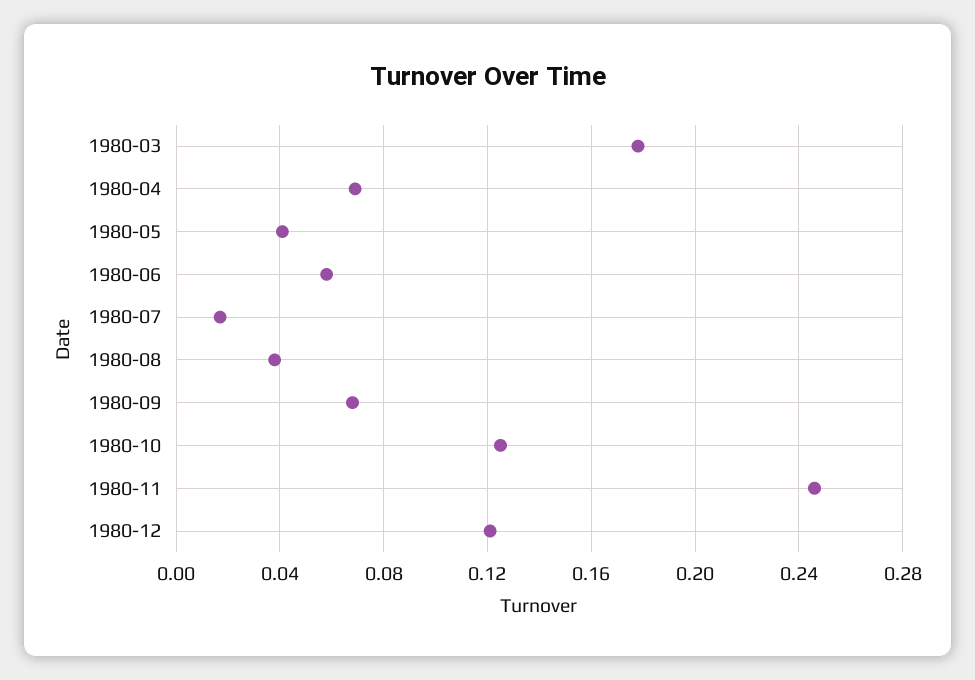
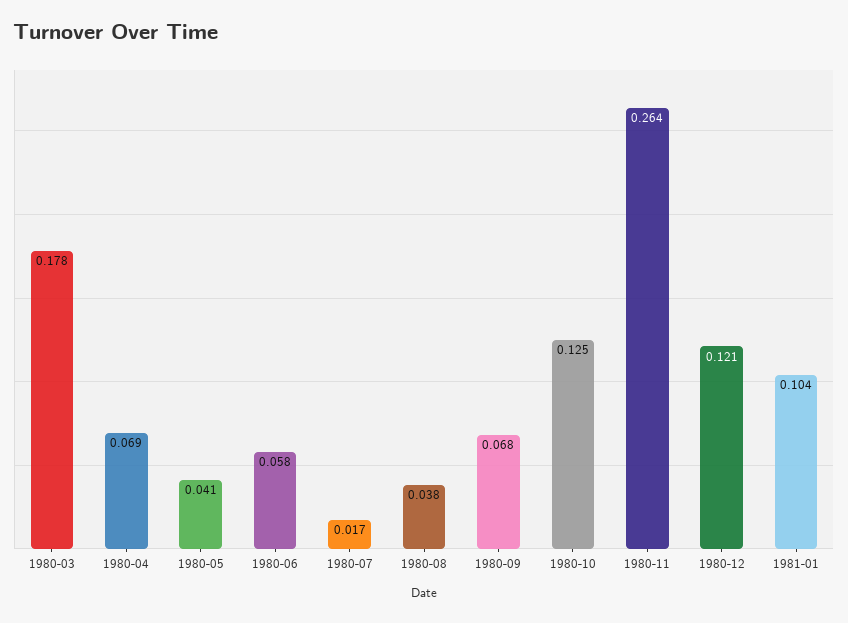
1980-11: 0.245 -> 0.264
1981-01: none -> 0.104

